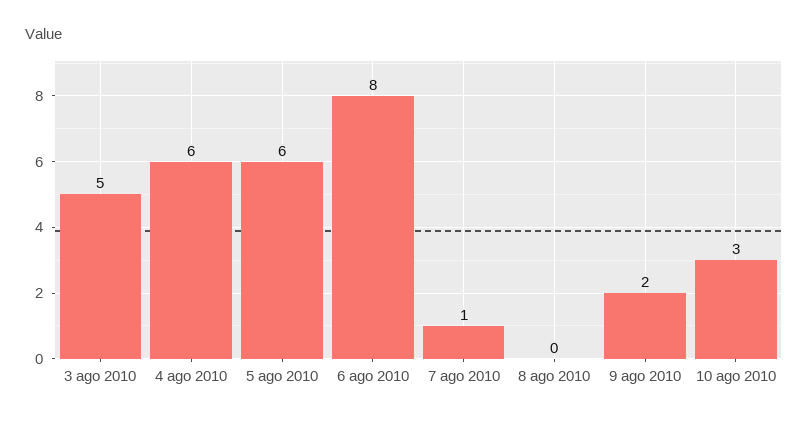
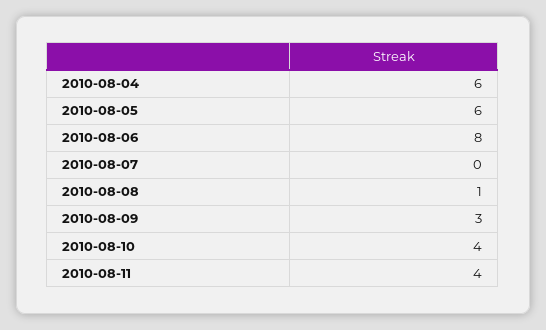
3 ago 2010: 5 -> none
7 ago 2010: 1 -> 0
8 ago 2010: 0 -> 1
9 ago 2010: 2 -> 3
10 ago 2010: 3 -> 4
2010-08-11: none -> 4

